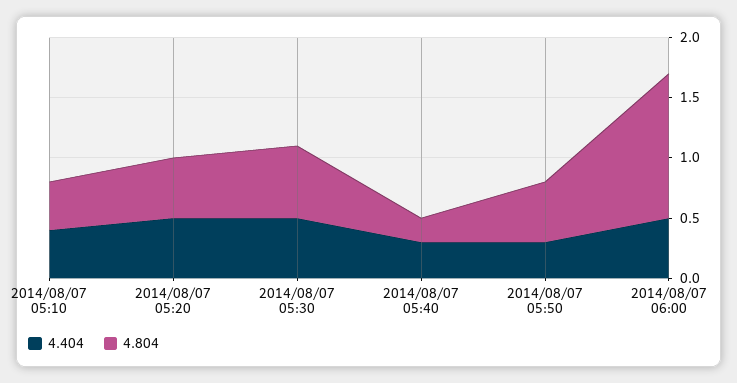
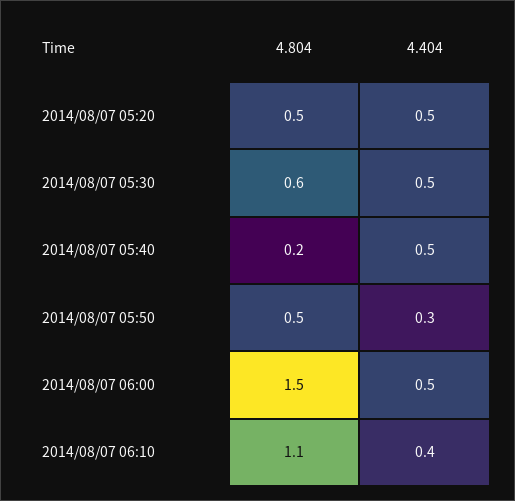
4.404, 2014/08/07 05:10: 0.4 -> none
4.804, 2014/08/07 05:10: 0.4 -> none
4.404, 2014/08/07 05:40: 0.3 -> 0.5
4.804, 2014/08/07 06:00: 1.2 -> 1.5
4.804, 2014/08/07 06:10: none -> 1.1
4.404, 2014/08/07 06:10: none -> 0.4

